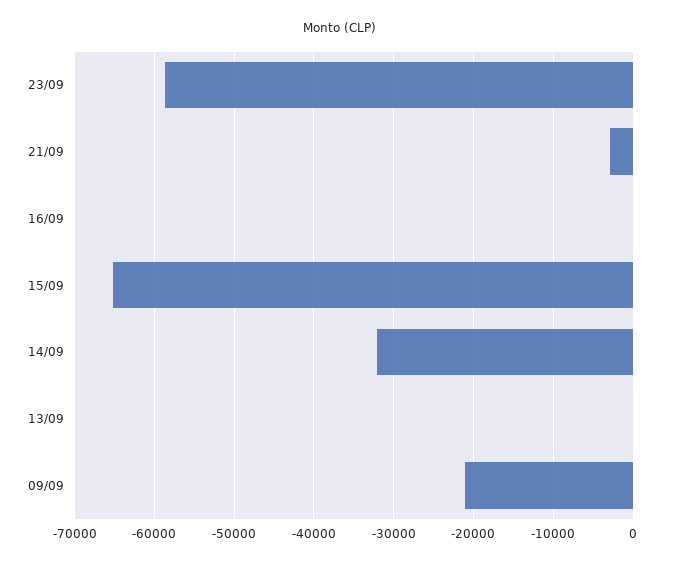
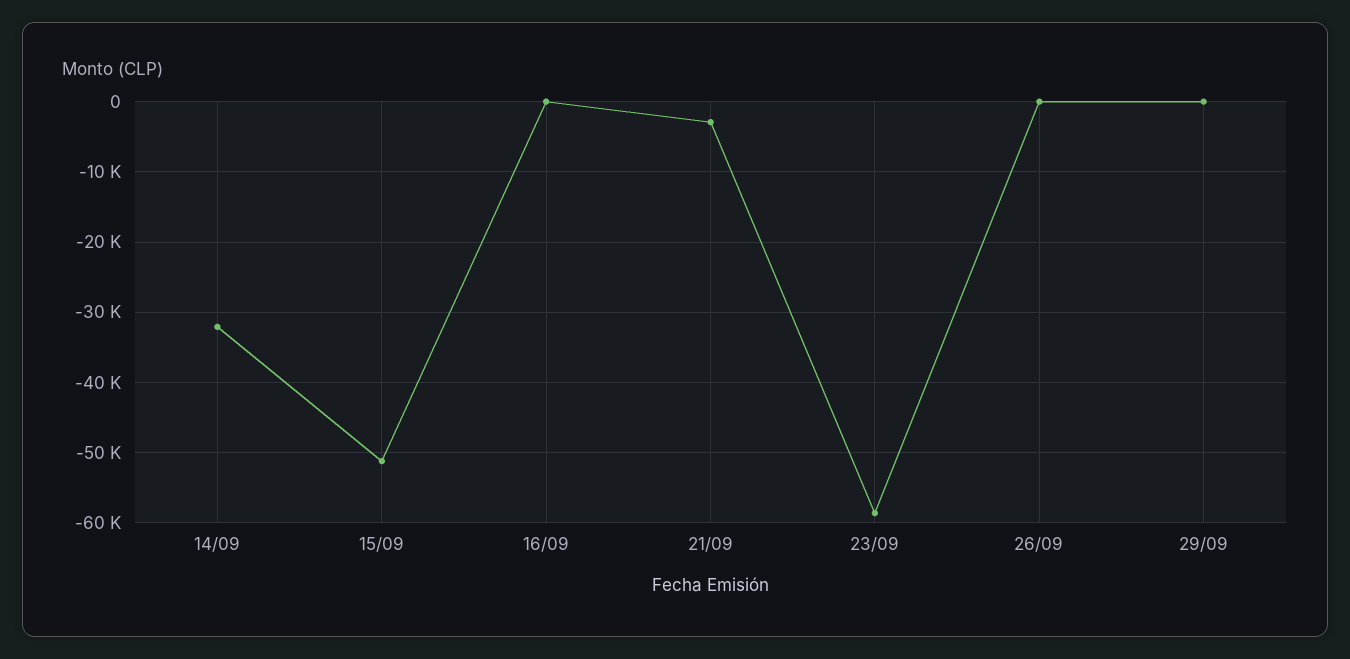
15/09: -65000 -> -51000
13/09: 0 -> none
09/09: -21000 -> none
26/09: none -> 0
29/09: none -> 0

